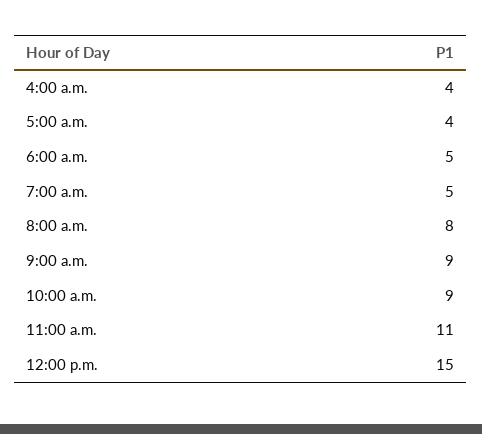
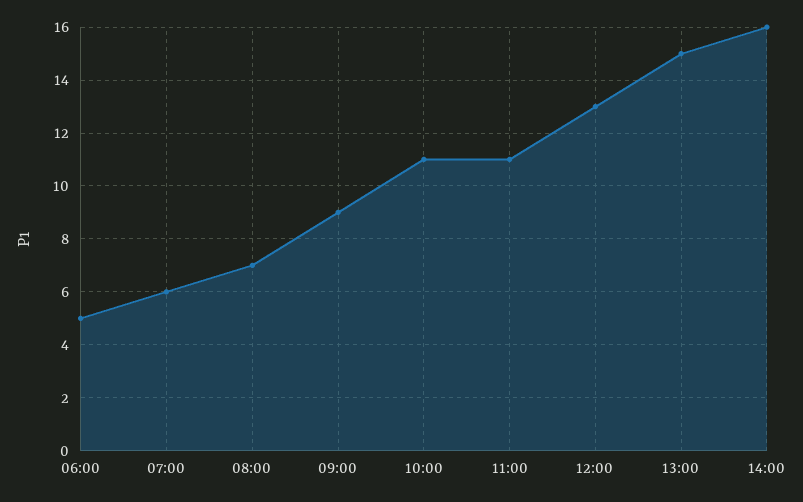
4:00 a.m.: 4 -> none
5:00 a.m.: 4 -> none
7:00 a.m.: 5 -> 6
8:00 a.m.: 8 -> 7
10:00 a.m.: 9 -> 11
12:00 p.m.: 15 -> 13
13:00: none -> 15
14:00: none -> 16

